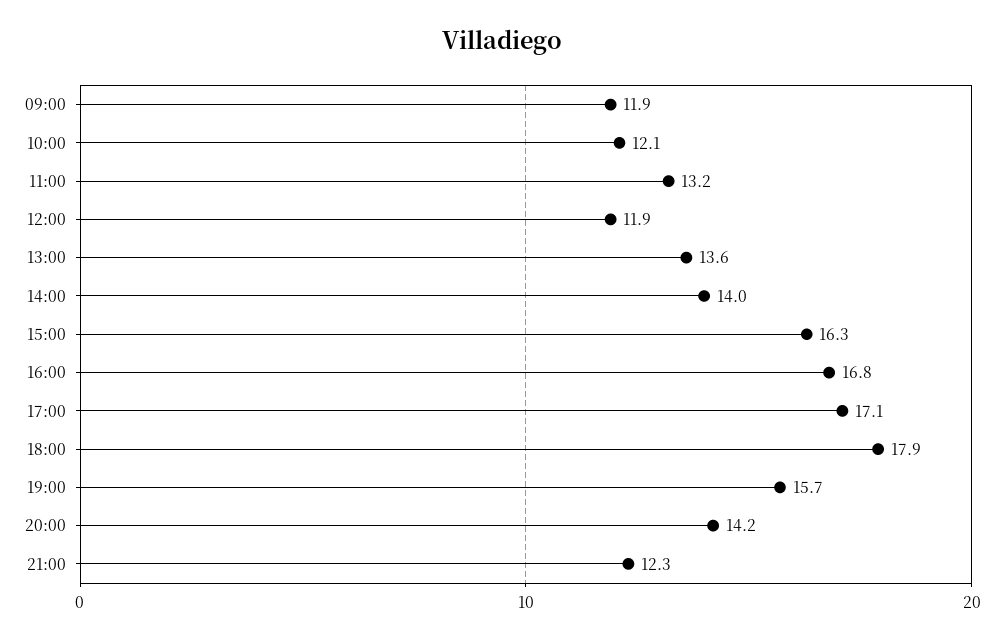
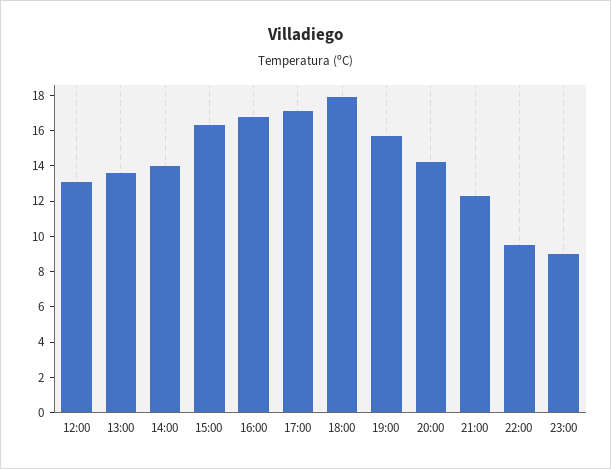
09:00: 11.9 -> none
10:00: 12.1 -> none
11:00: 13.2 -> none
12:00: 11.9 -> 13
22:00: none -> 9.5
23:00: none -> 9

